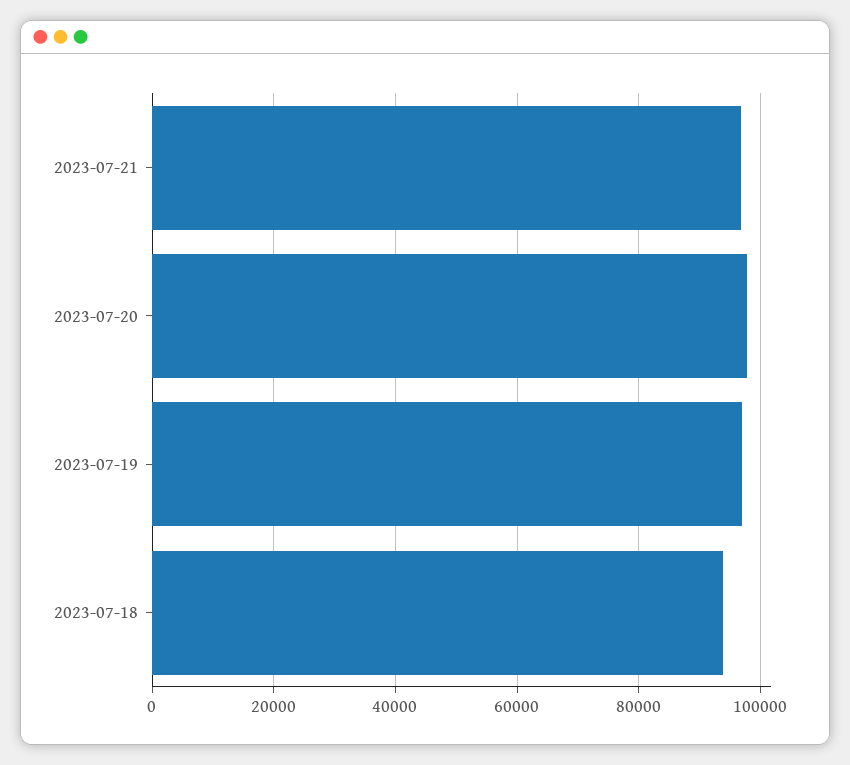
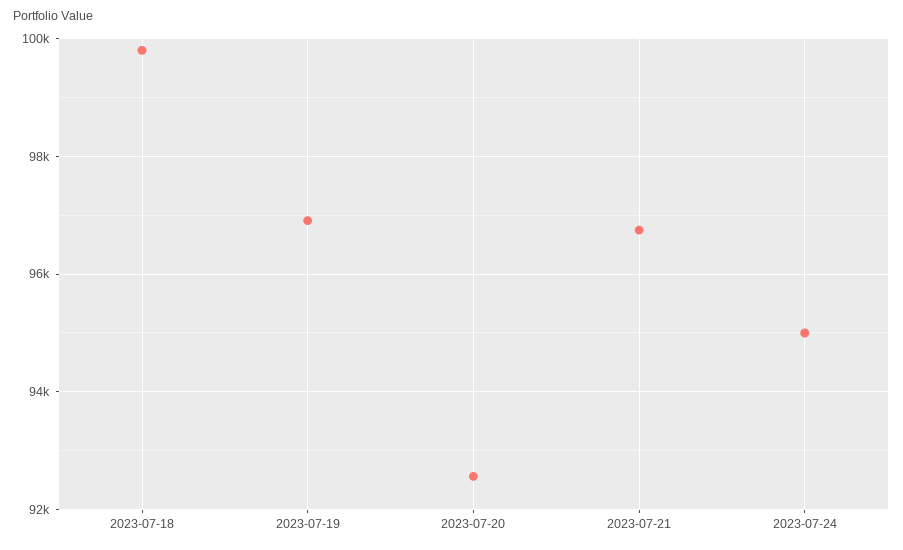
2023-07-20: 98000 -> 92600
2023-07-18: 94000 -> 99800
2023-07-24: none -> 95000

